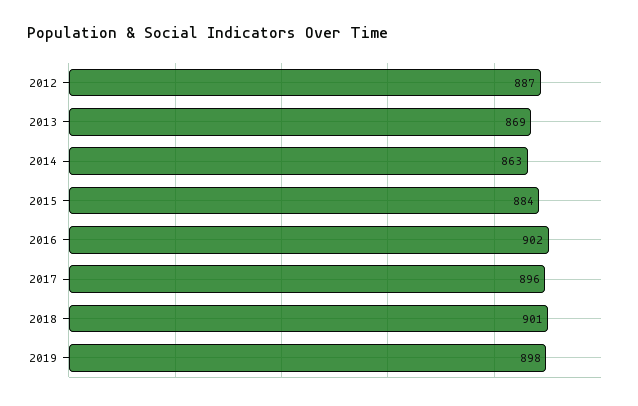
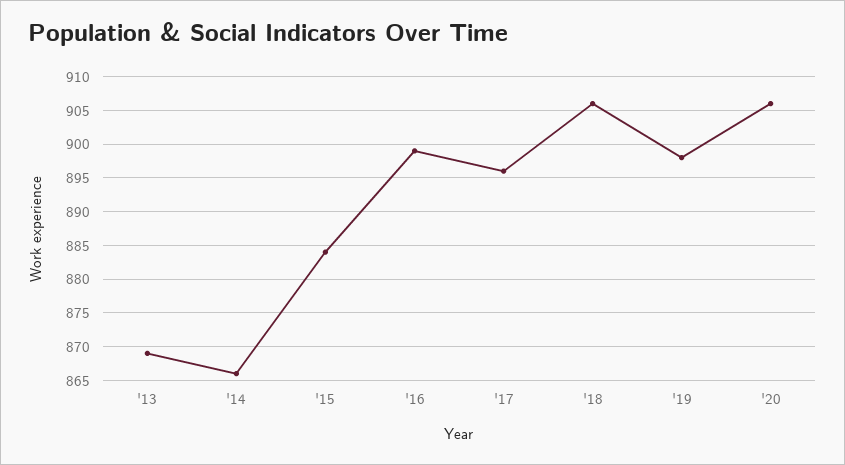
2012: 887 -> none
2014: 863 -> 866
2016: 902 -> 899
2018: 901 -> 906
'20: none -> 906

